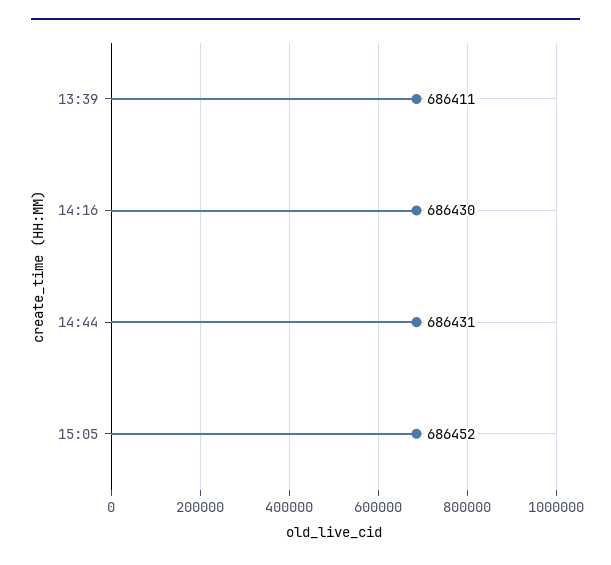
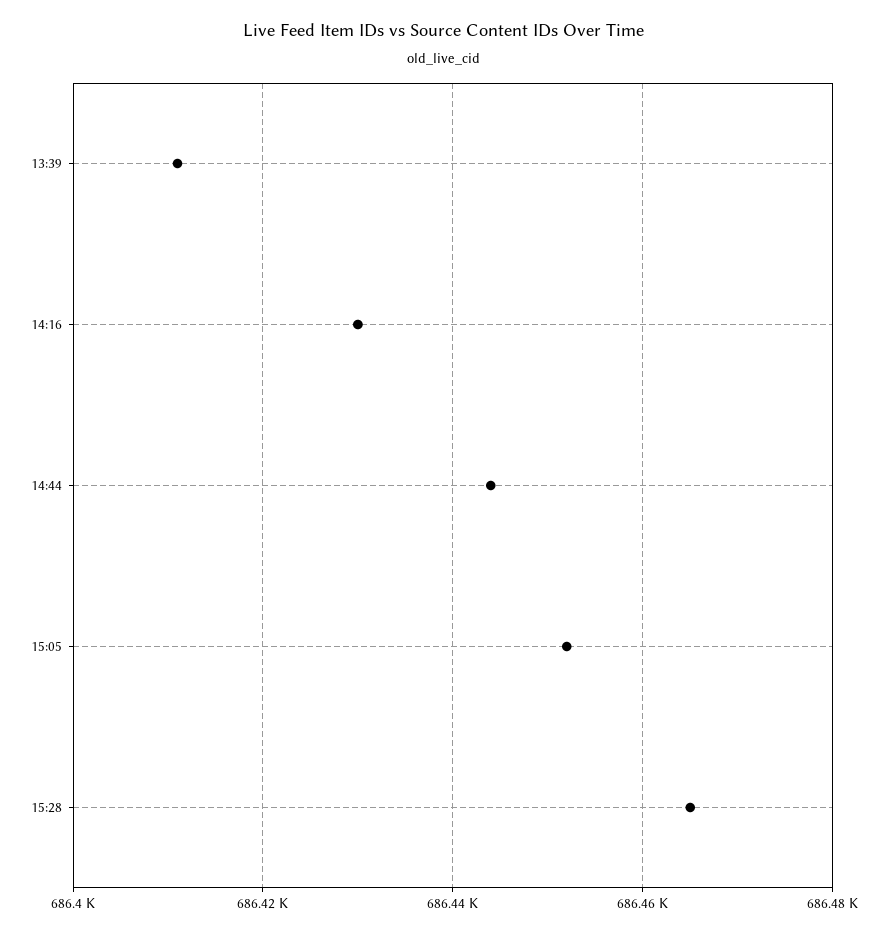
14:44: 686431 -> 686445
15:28: none -> 686465

